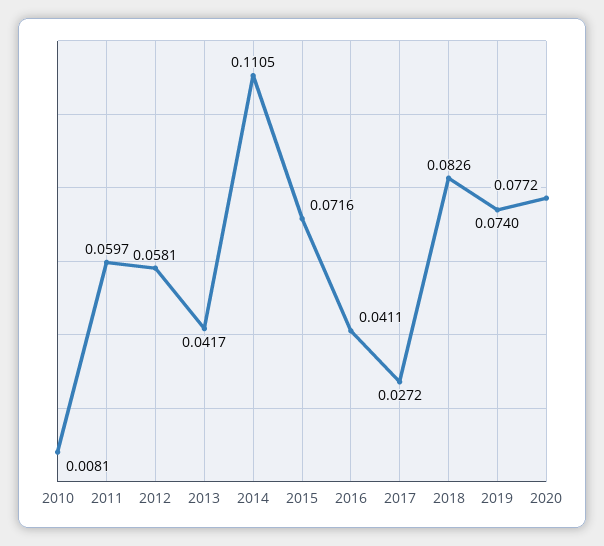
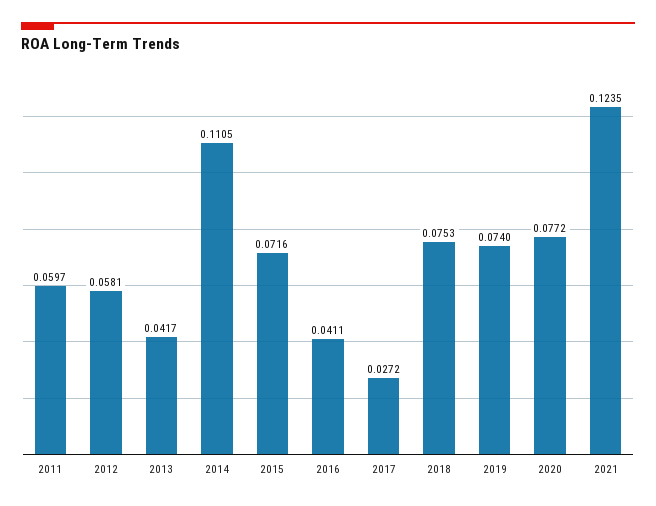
2010: 0.0081 -> none
2018: 0.0826 -> 0.0753
2021: none -> 0.1235

